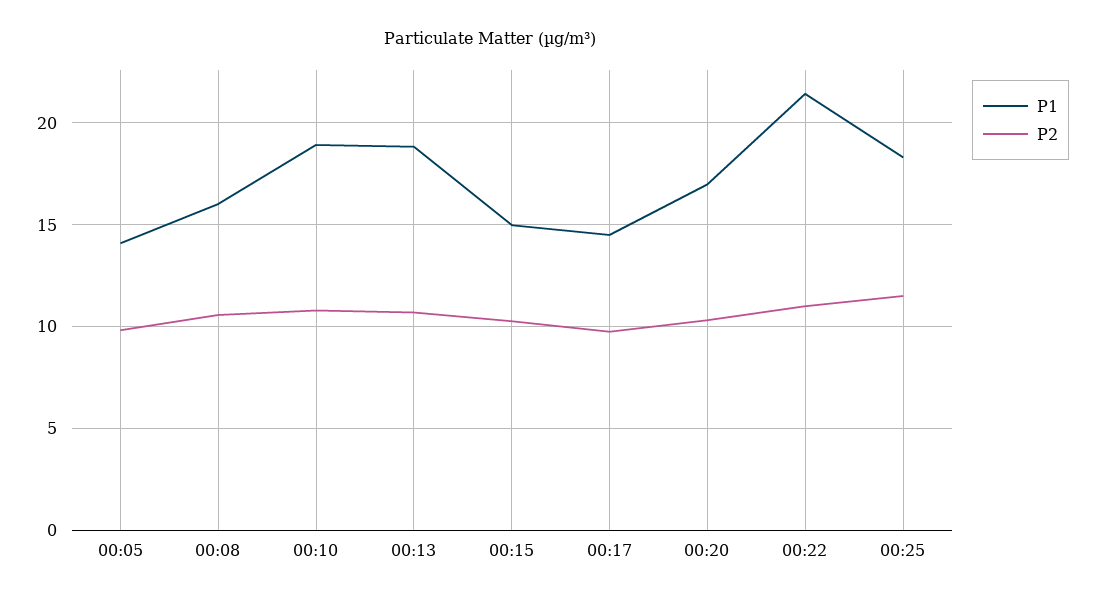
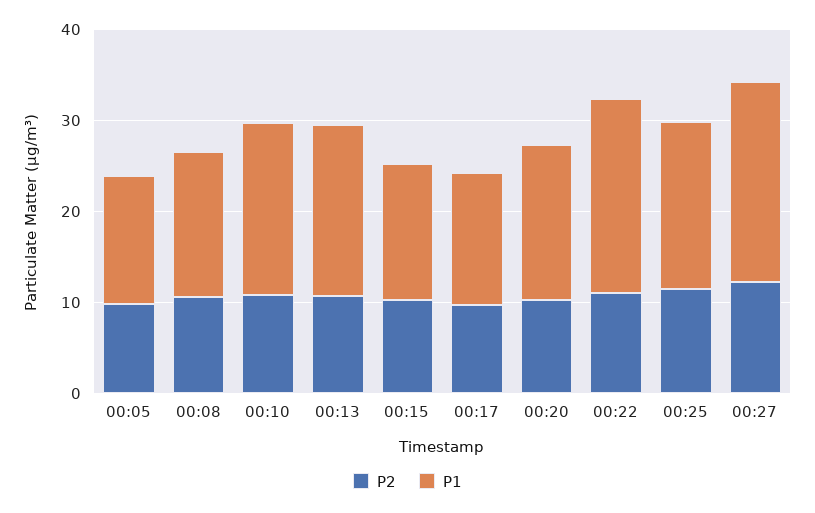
P2, 00:27: none -> 12
P1, 00:27: none -> 22

